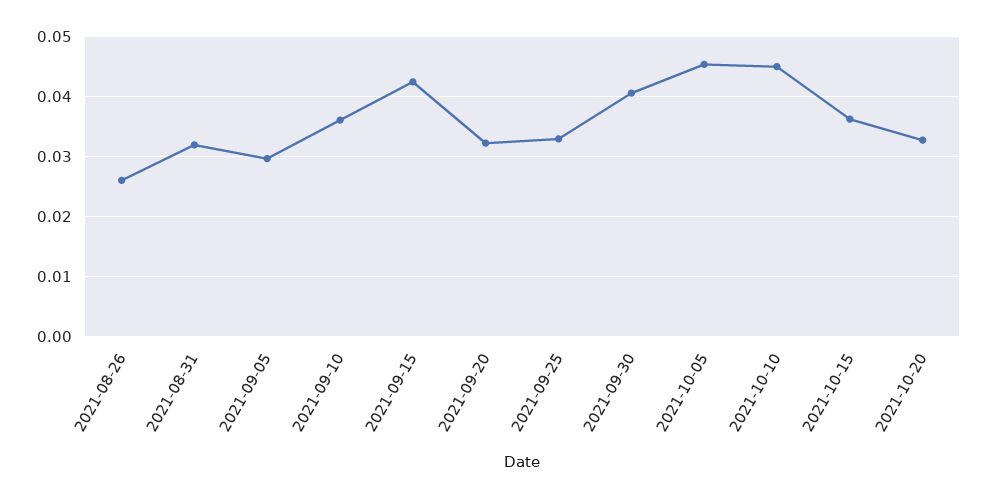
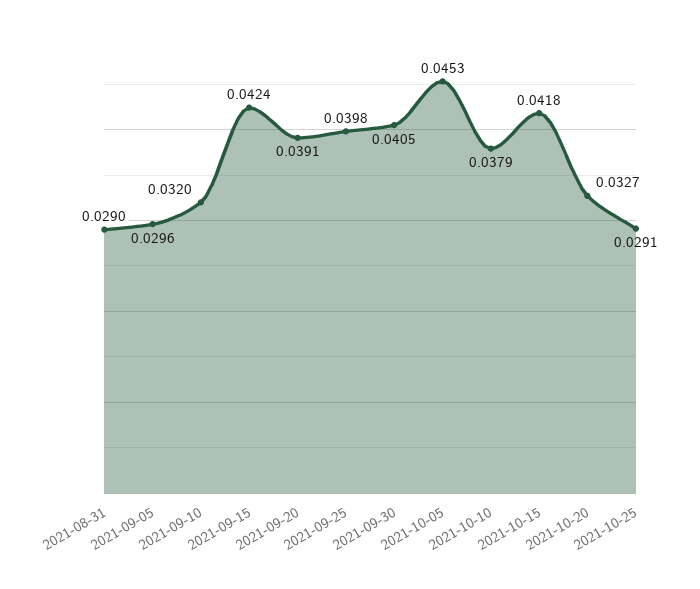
2021-08-26: 0.026 -> none
2021-08-31: 0.032 -> 0.029
2021-09-10: 0.036 -> 0.032
2021-09-20: 0.032 -> 0.0391
2021-09-25: 0.033 -> 0.0398
2021-10-10: 0.045 -> 0.0379
2021-10-15: 0.036 -> 0.0418
2021-10-25: none -> 0.0291

